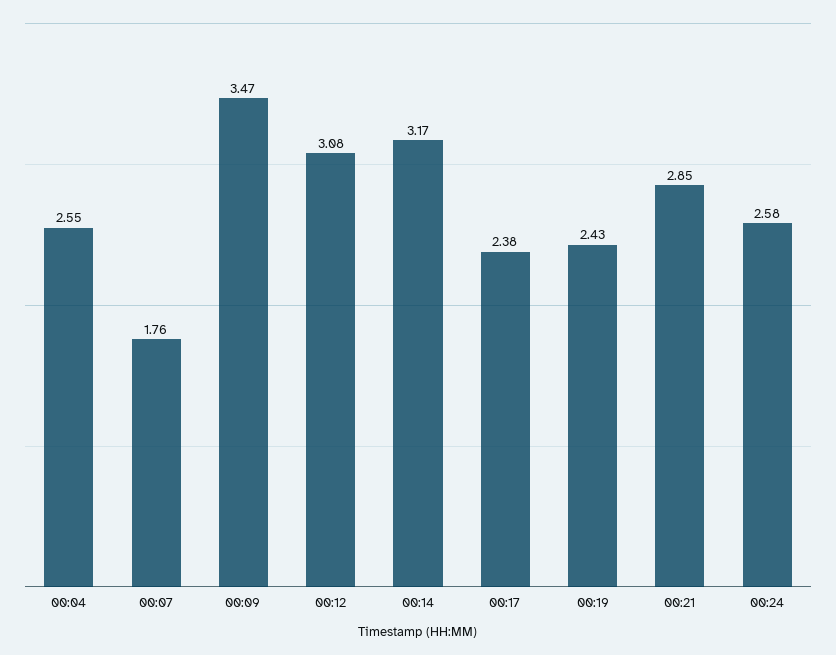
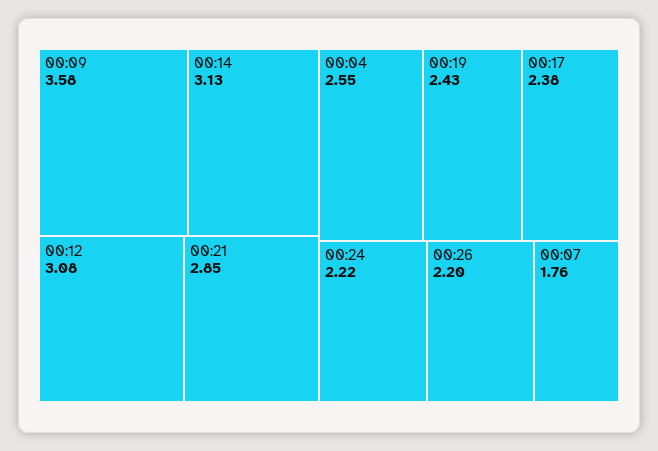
00:09: 3.47 -> 3.58
00:14: 3.17 -> 3.13
00:24: 2.58 -> 2.22
00:26: none -> 2.2

